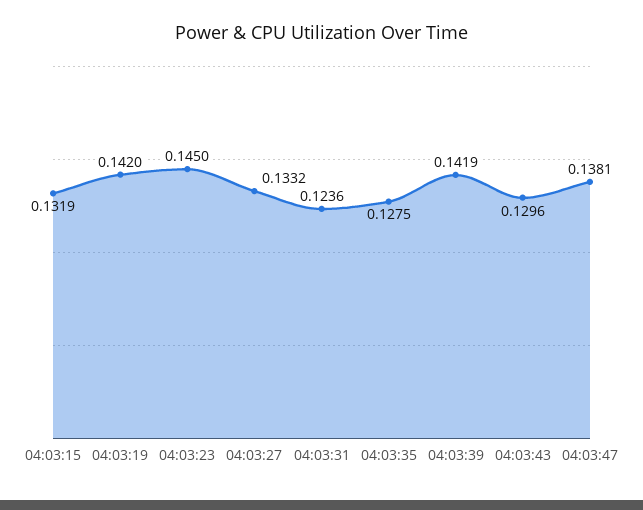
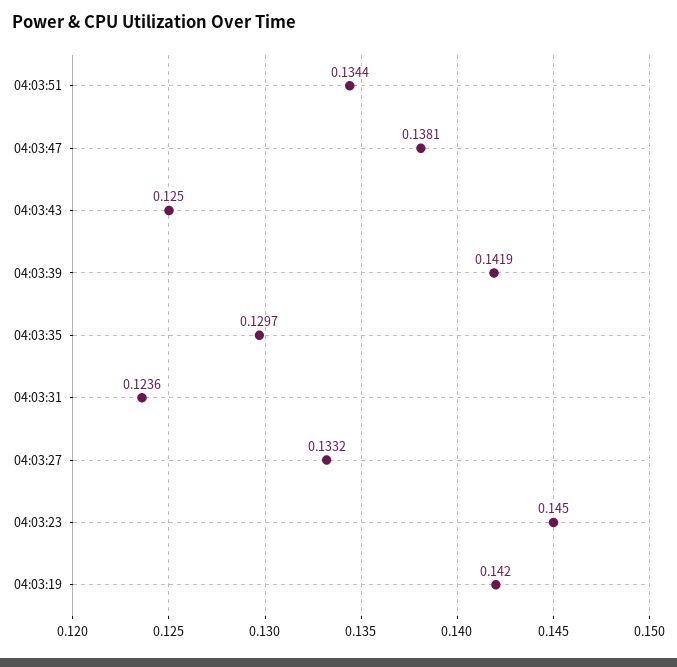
04:03:15: 0.1319 -> none
04:03:35: 0.1275 -> 0.1297
04:03:43: 0.1296 -> 0.125
04:03:51: none -> 0.1344

